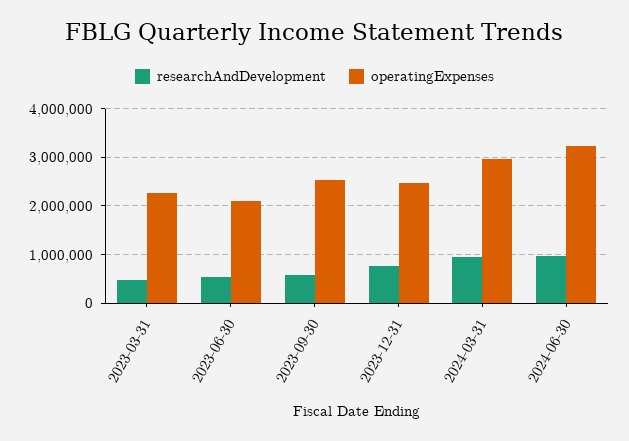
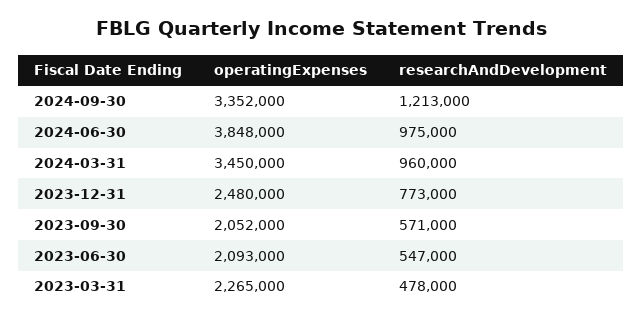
operatingExpenses, 2023-09-30: 2600000 -> 2052000
operatingExpenses, 2024-03-31: 3000000 -> 3450000
operatingExpenses, 2024-06-30: 3200000 -> 3848000
operatingExpenses, 2024-09-30: none -> 3352000
researchAndDevelopment, 2024-09-30: none -> 1213000

